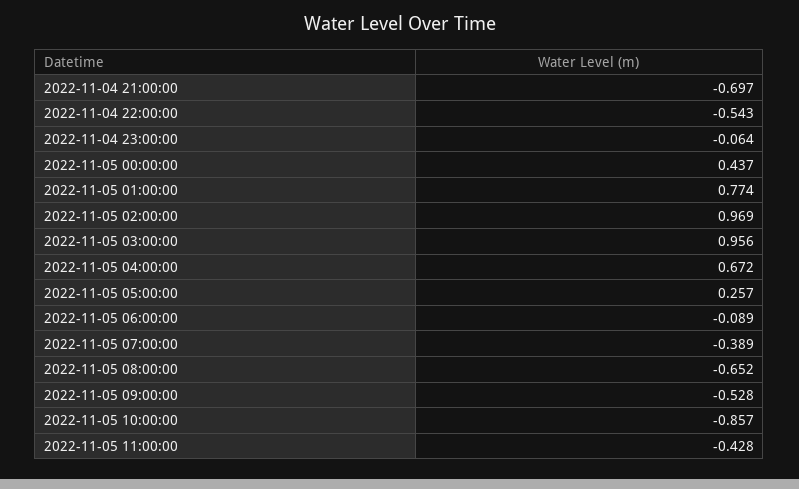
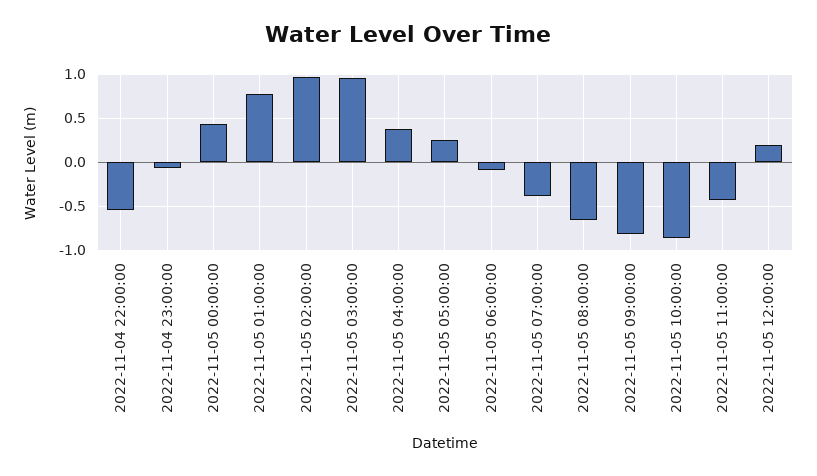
2022-11-04 21:00:00: -0.697 -> none
2022-11-05 04:00:00: 0.672 -> 0.4
2022-11-05 09:00:00: -0.528 -> -0.8
2022-11-05 12:00:00: none -> 0.2

